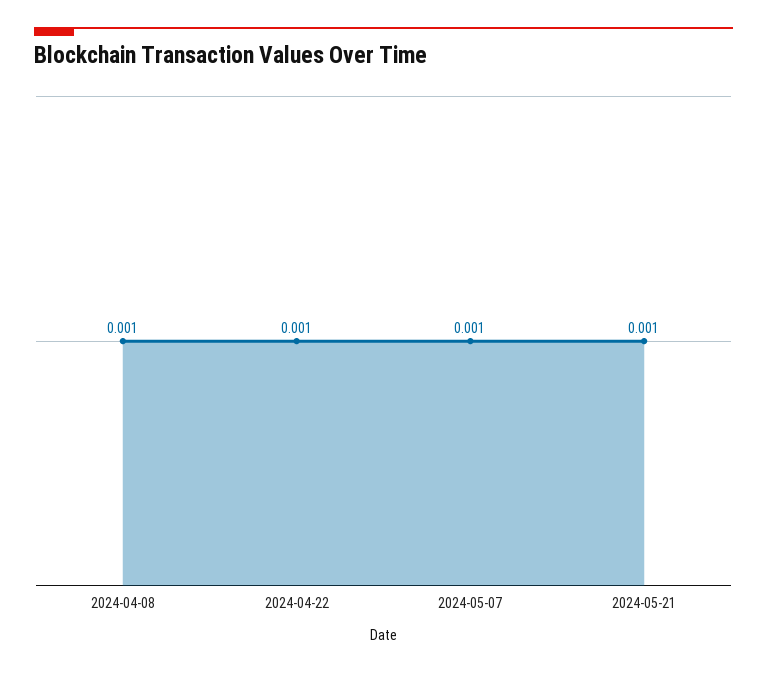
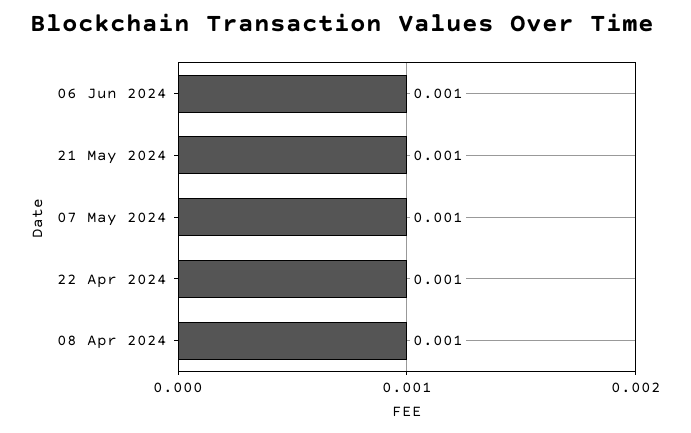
06 Jun 2024: none -> 0.001

